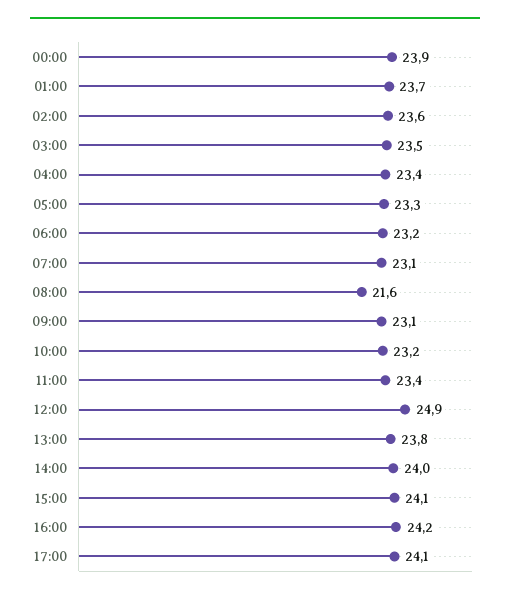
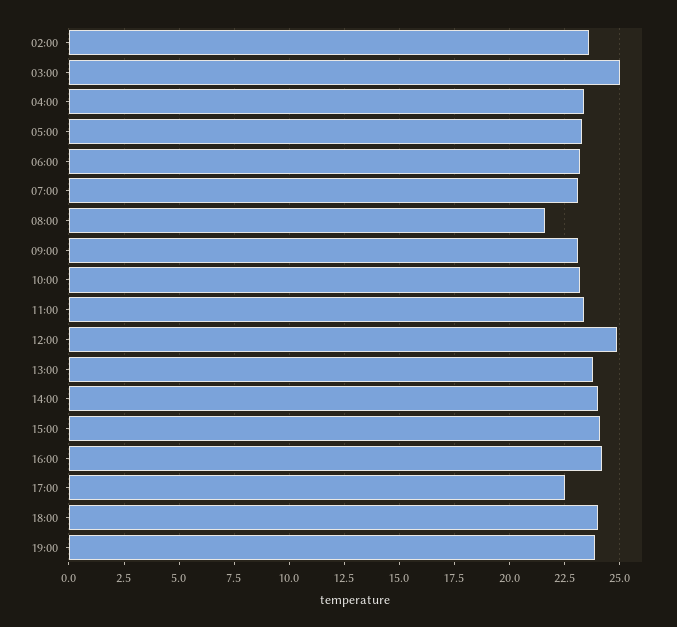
00:00: 23.9 -> none
01:00: 23.7 -> none
03:00: 23.5 -> 25
17:00: 24.1 -> 22.5
18:00: none -> 24
19:00: none -> 24

